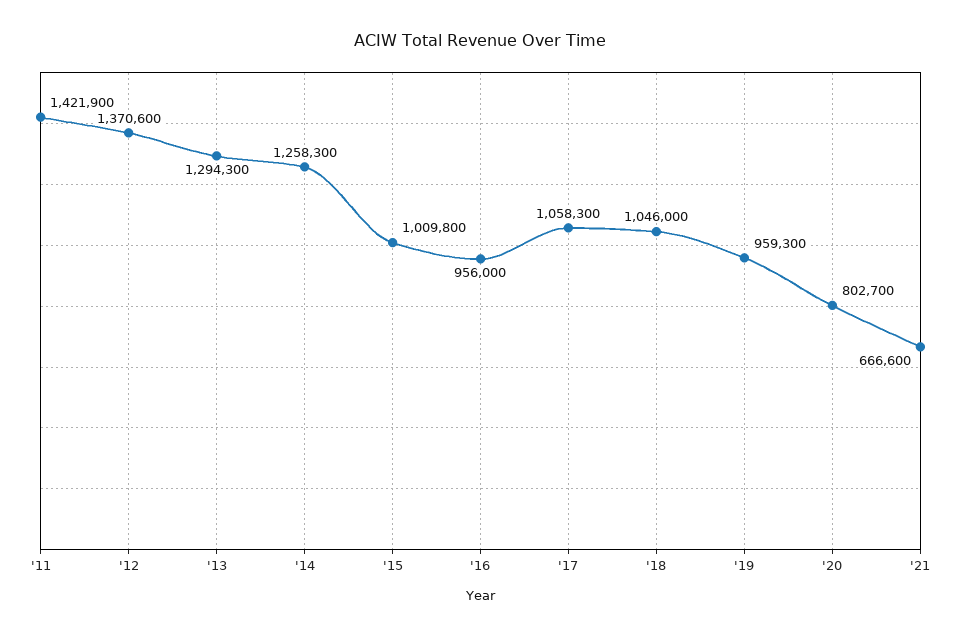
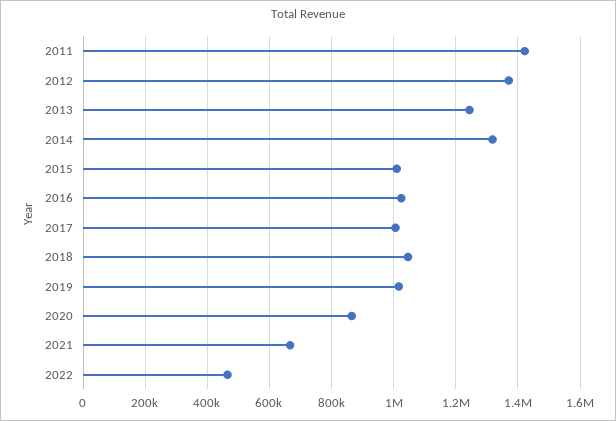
'13: 1294300 -> 1240000
'14: 1258300 -> 1320000
'16: 956000 -> 1020000
'17: 1058300 -> 1000000
'19: 959300 -> 1020000
'20: 802700 -> 860000
2022: none -> 460000

